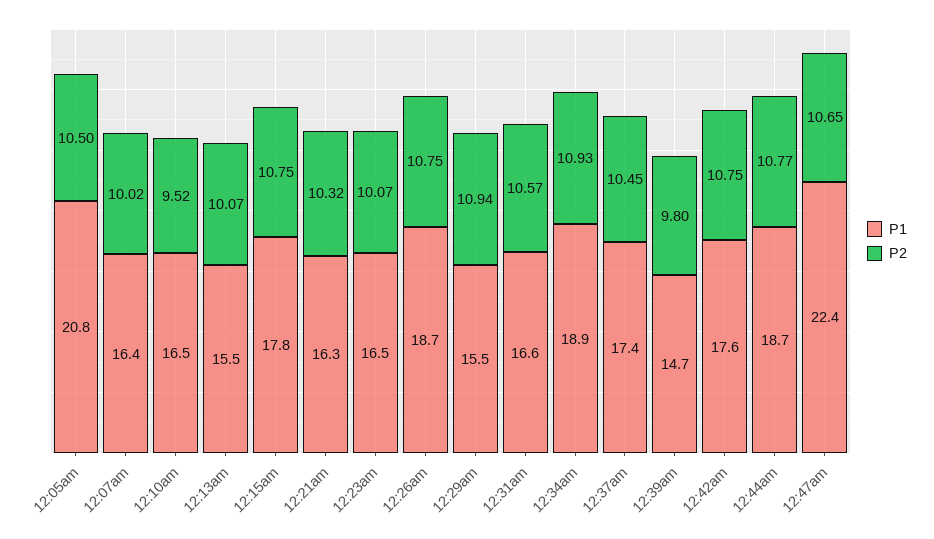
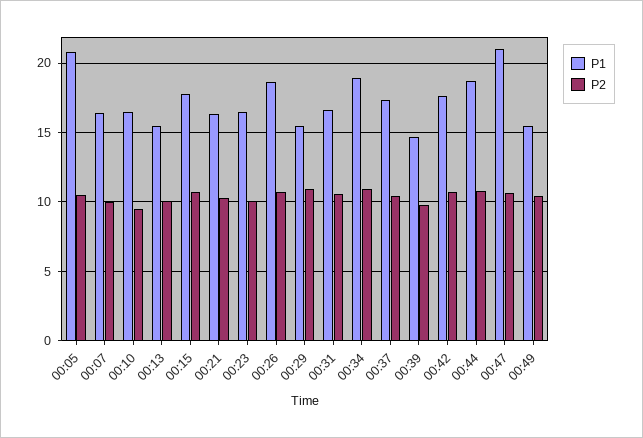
P1, 12:47am: 22.4 -> 21
P1, 00:49: none -> 15.5
P2, 00:49: none -> 10.5

